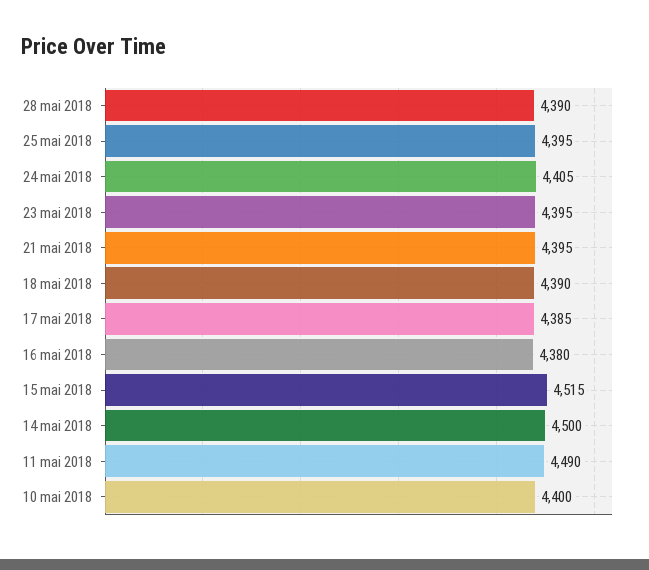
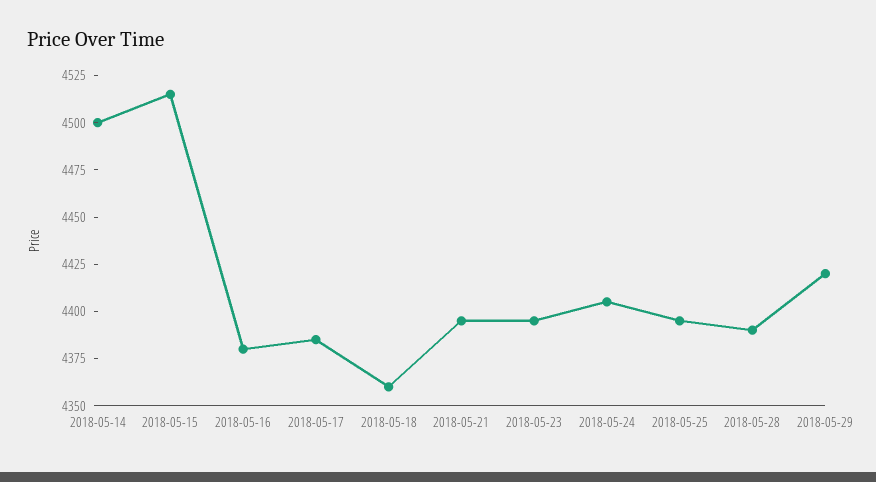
18 mai 2018: 4390 -> 4360
11 mai 2018: 4490 -> none
10 mai 2018: 4400 -> none
2018-05-29: none -> 4420

